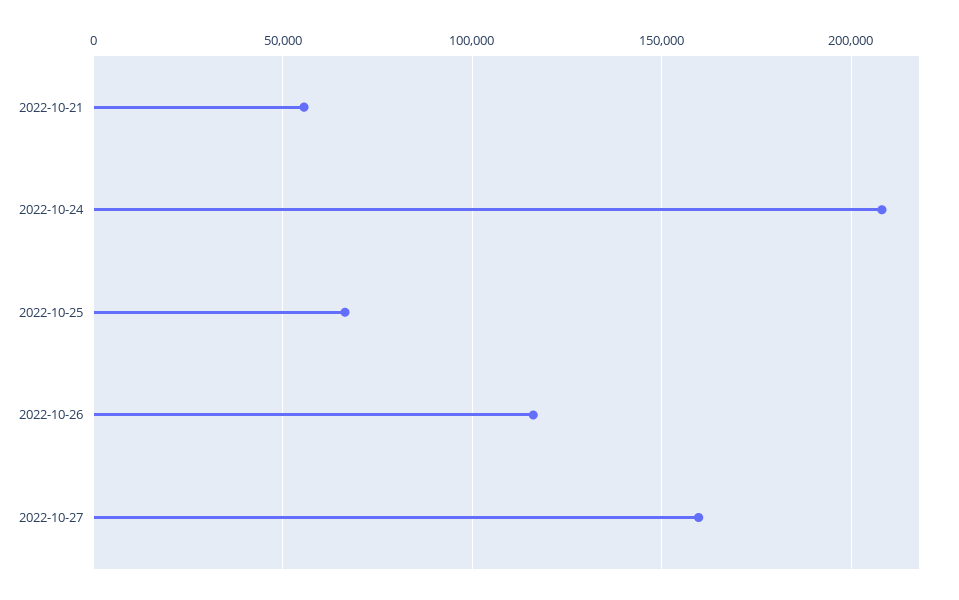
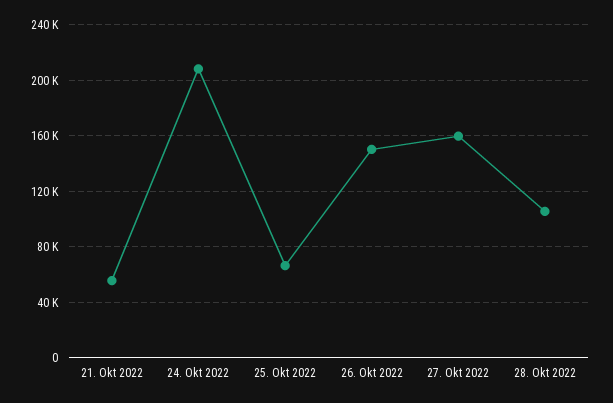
2022-10-26: 115000 -> 150000
28. Okt 2022: none -> 105000

